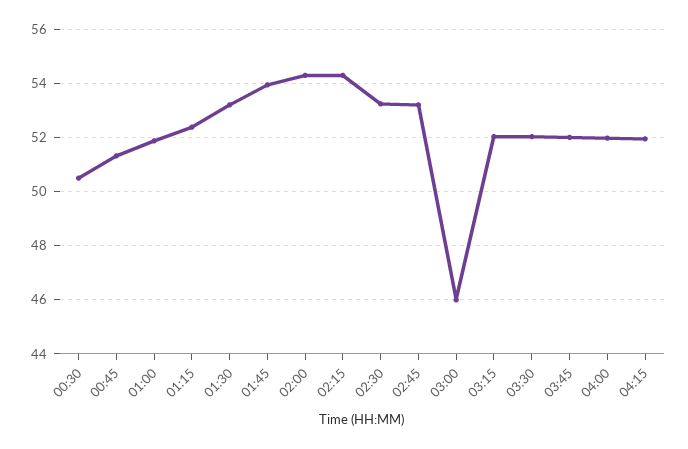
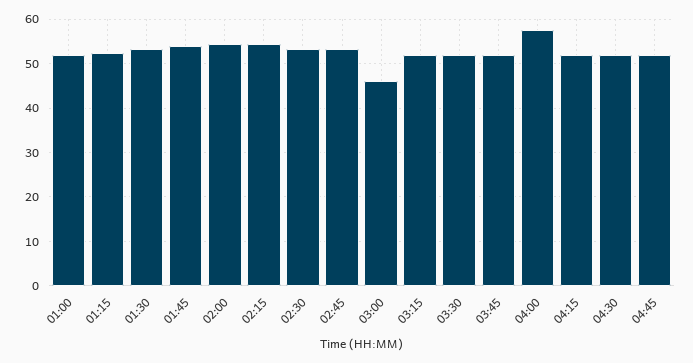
00:30: 50.5 -> none
00:45: 51.25 -> none
04:00: 52 -> 58
04:30: none -> 52
04:45: none -> 52

